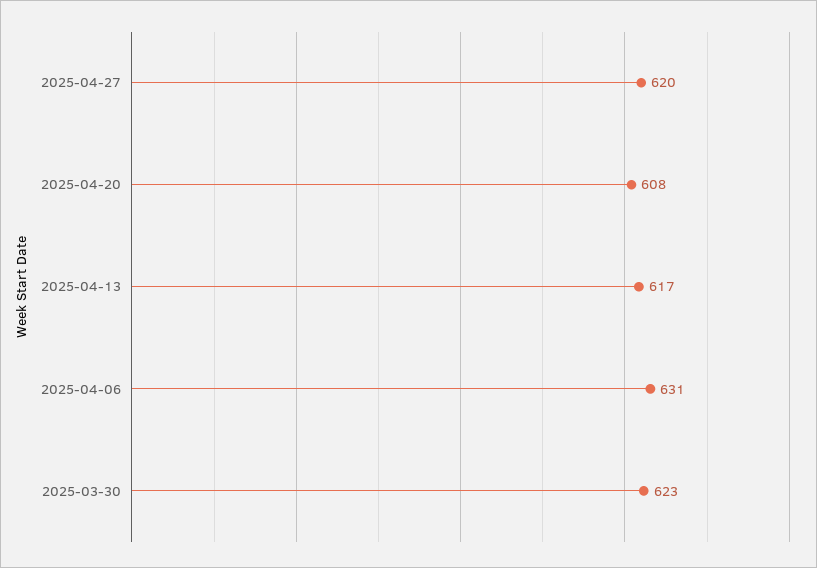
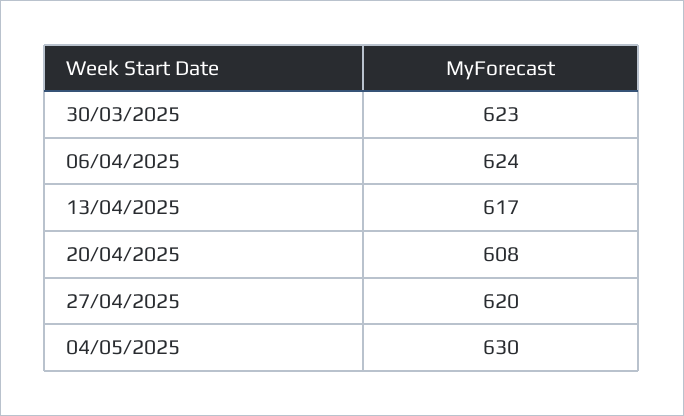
2025-04-06: 631 -> 624
04/05/2025: none -> 630

